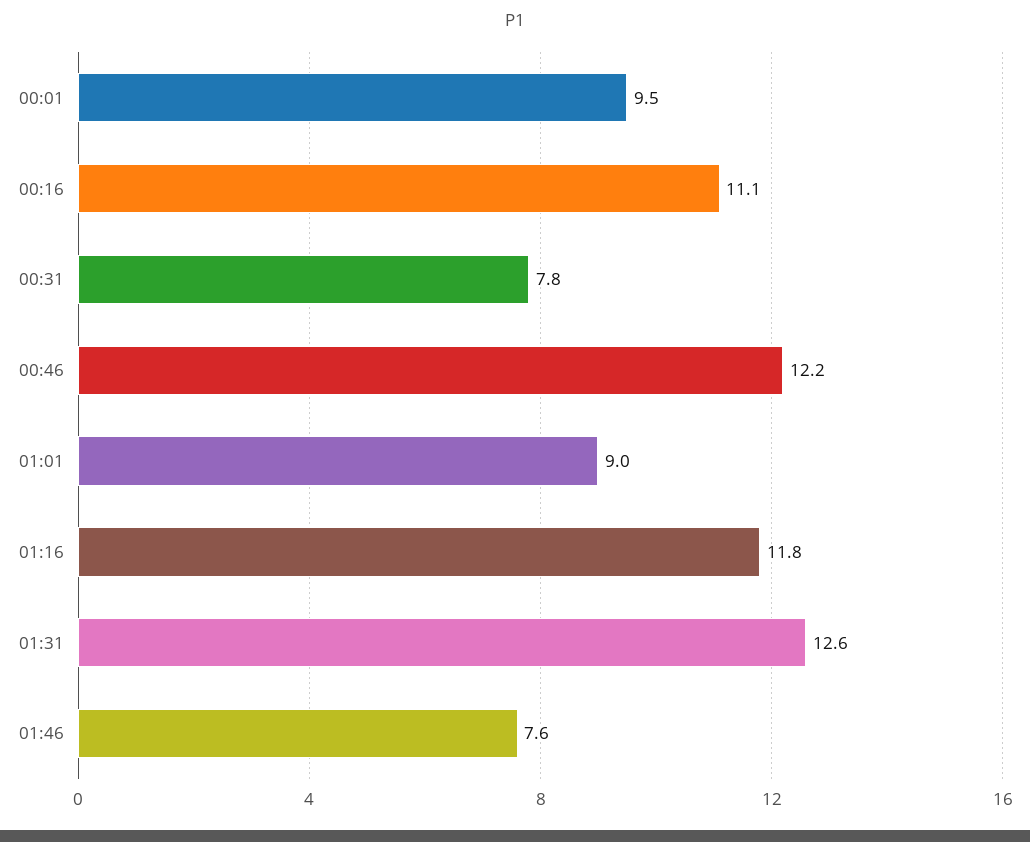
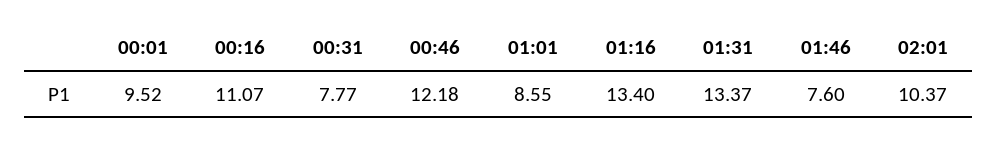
01:01: 9 -> 8.55
01:16: 11.8 -> 13.4
01:31: 12.6 -> 13.37
02:01: none -> 10.37

